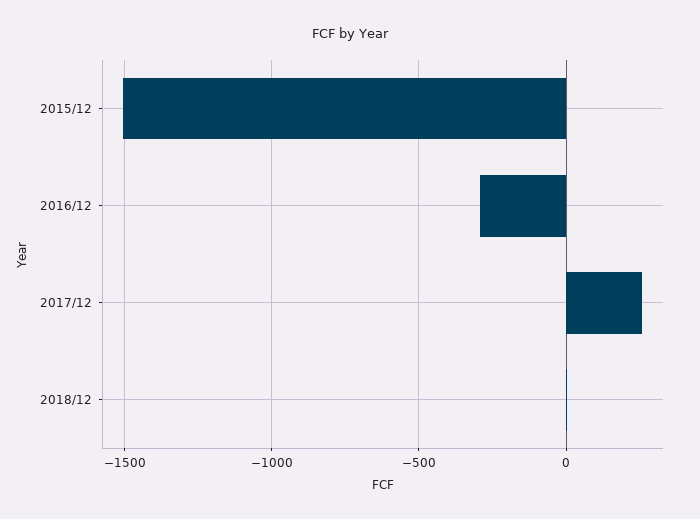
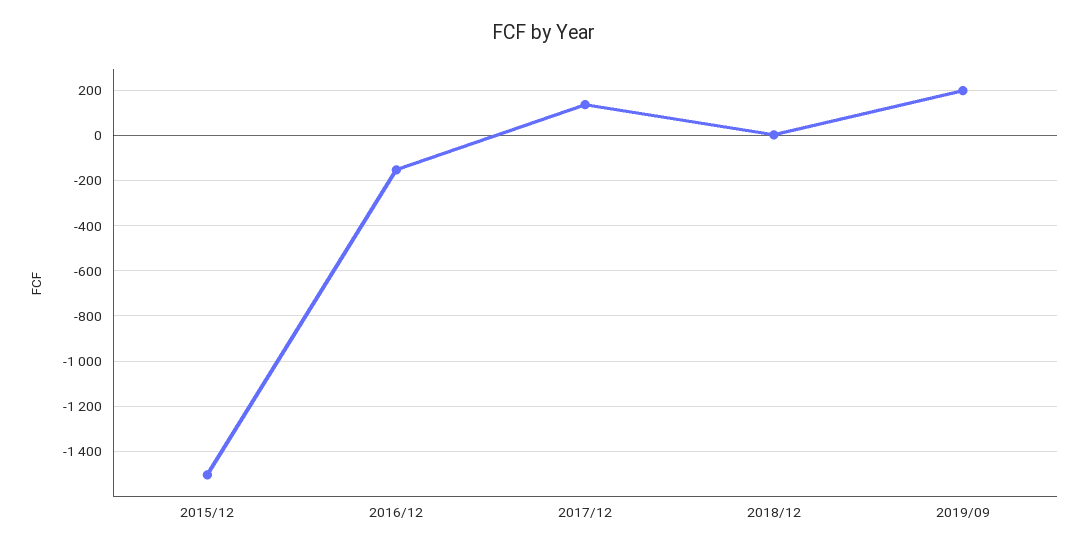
2016/12: -300 -> -150
2017/12: 250 -> 150
2019/09: none -> 200

